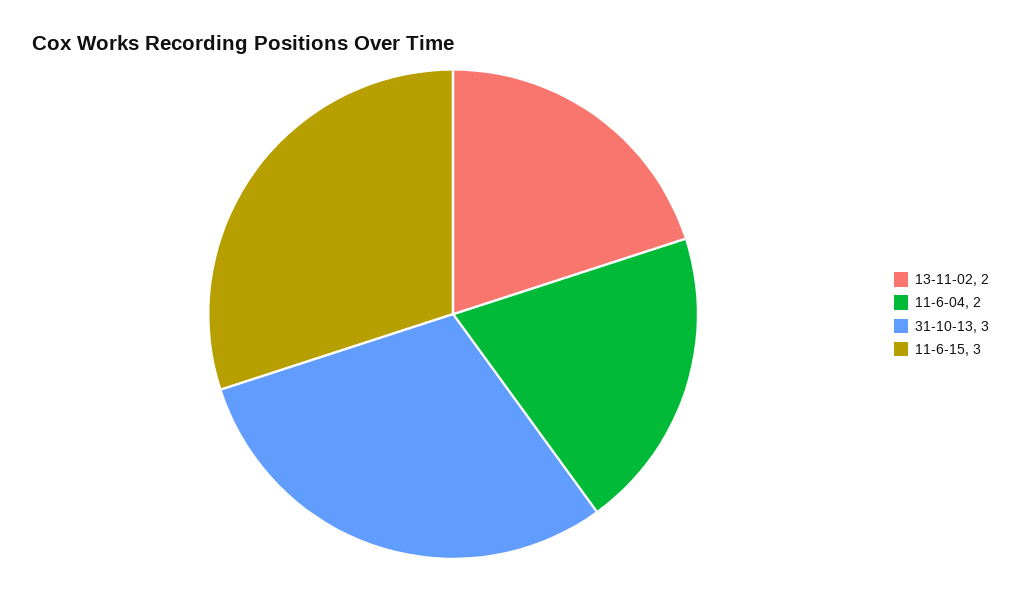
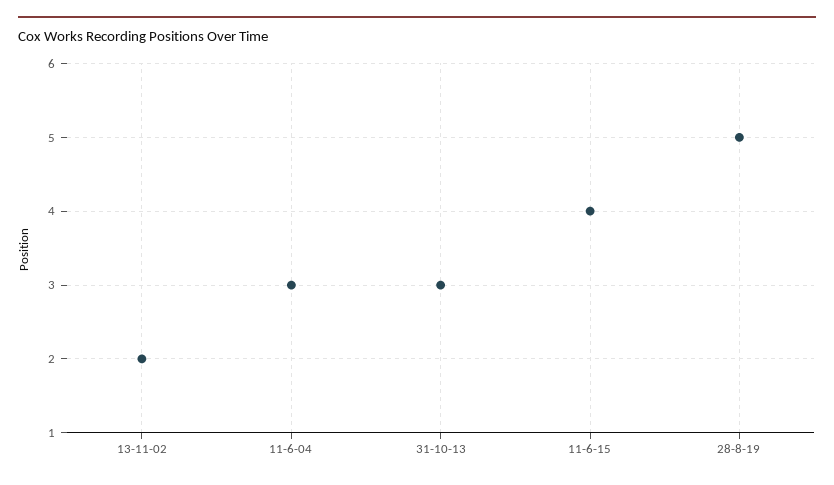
11-6-04: 2 -> 3
11-6-15: 3 -> 4
28-8-19: none -> 5

